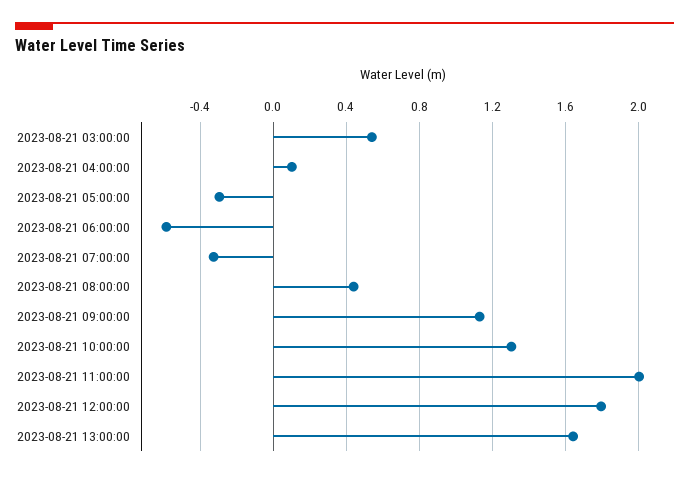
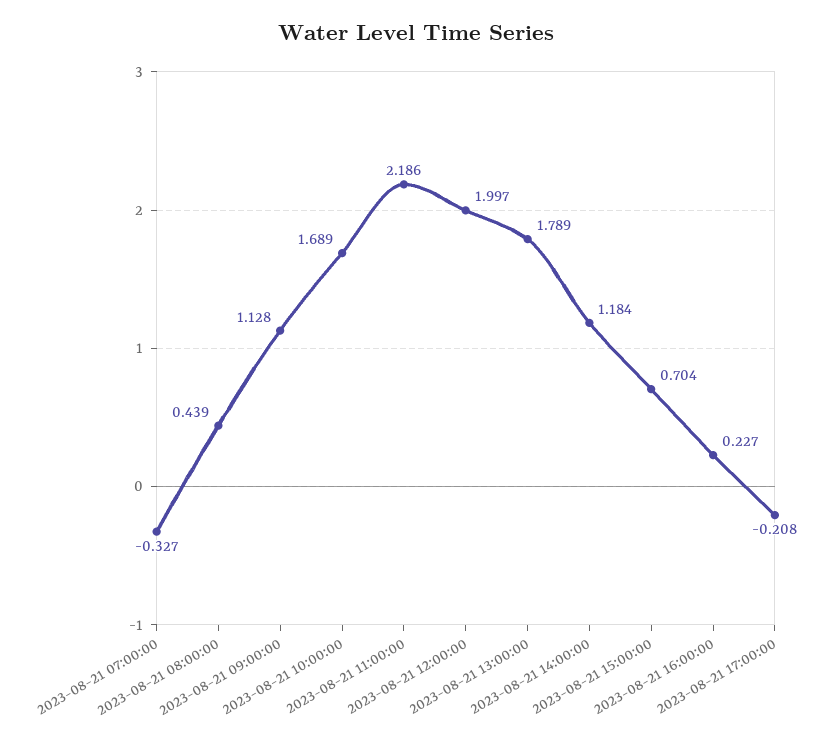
2023-08-21 03:00:00: 0.55 -> none
2023-08-21 04:00:00: 0.1 -> none
2023-08-21 05:00:00: -0.3 -> none
2023-08-21 06:00:00: -0.6 -> none
2023-08-21 10:00:00: 1.3 -> 1.689
2023-08-21 11:00:00: 2 -> 2.186
2023-08-21 12:00:00: 1.8 -> 1.997
2023-08-21 13:00:00: 1.65 -> 1.789
2023-08-21 14:00:00: none -> 1.184
2023-08-21 15:00:00: none -> 0.704
2023-08-21 16:00:00: none -> 0.227
2023-08-21 17:00:00: none -> -0.208

